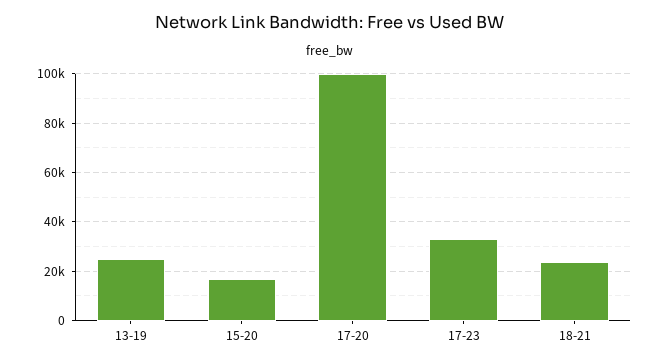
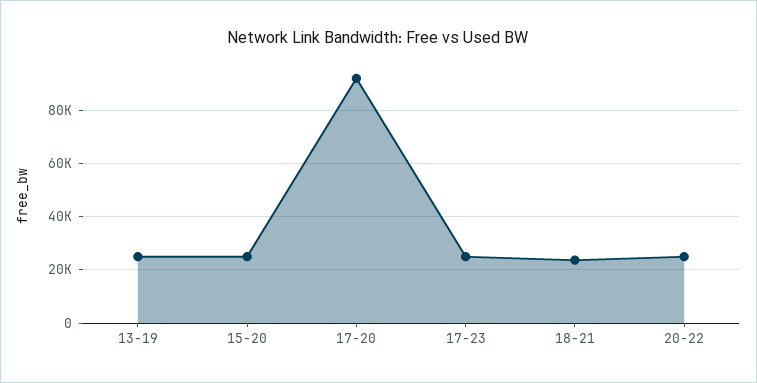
15-20: 17500 -> 25000
17-20: 100000 -> 92500
17-23: 32500 -> 25000
20-22: none -> 25000

